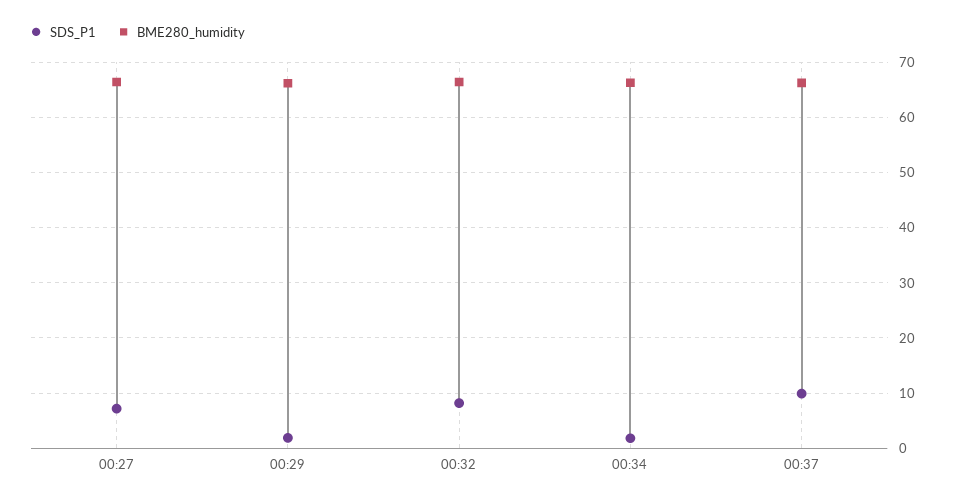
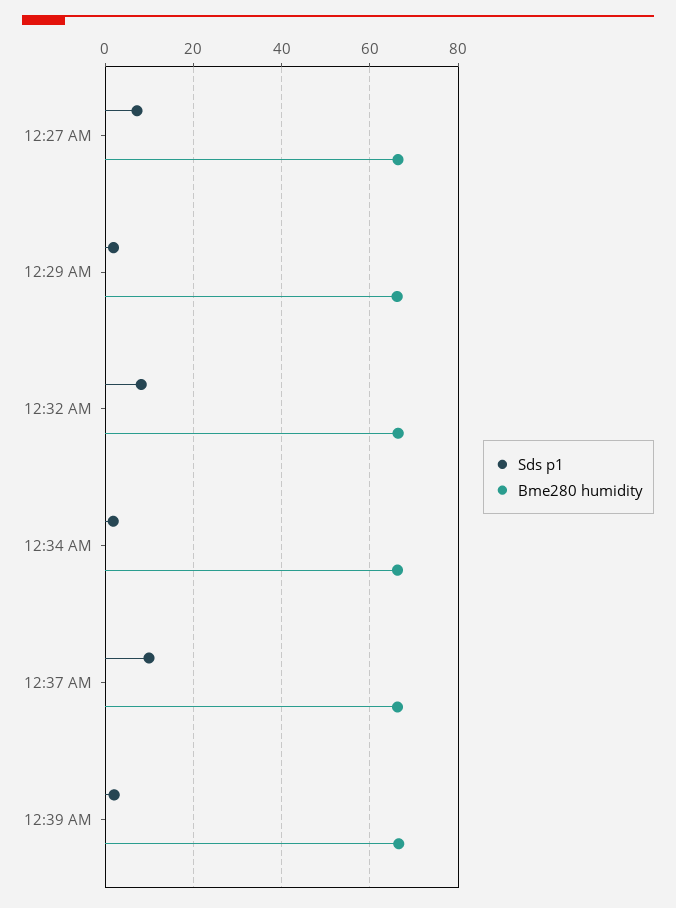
SDS_P1, 12:39 AM: none -> 2
BME280_humidity, 12:39 AM: none -> 66

